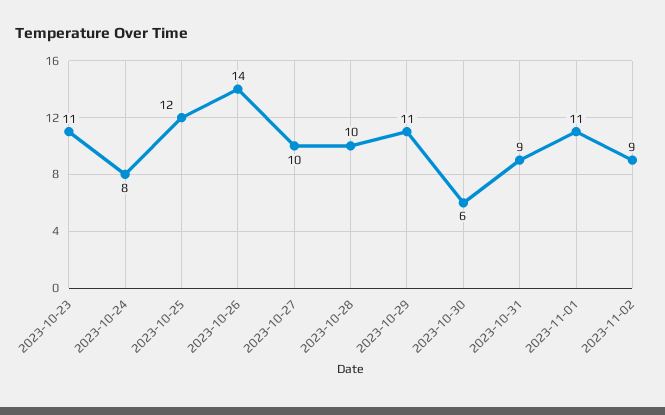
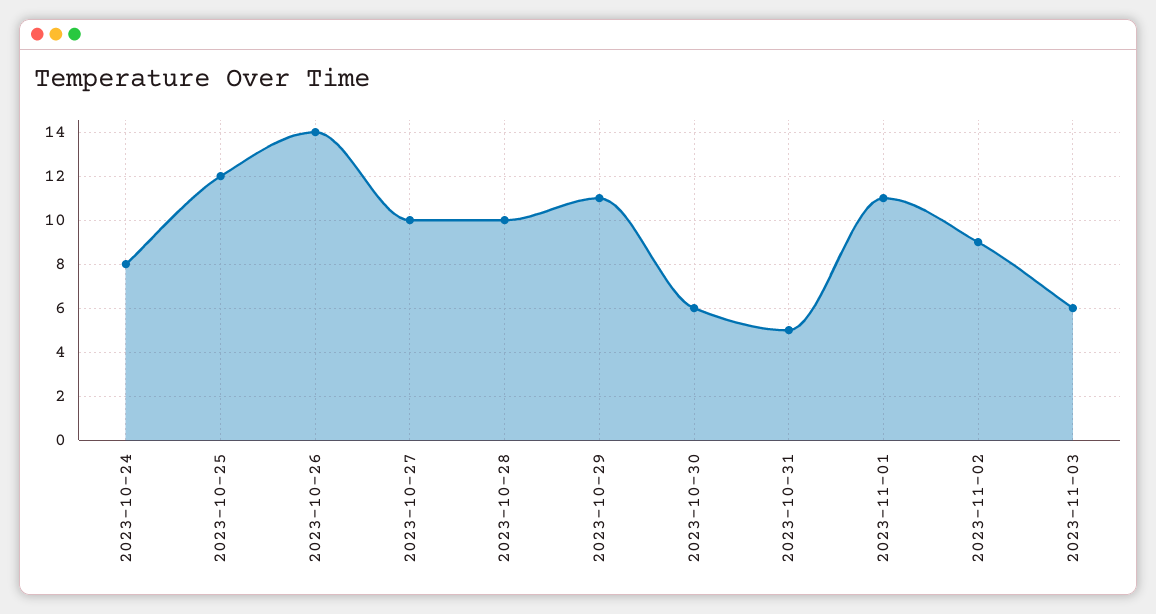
2023-10-23: 11 -> none
2023-10-31: 9 -> 5
2023-11-03: none -> 6

